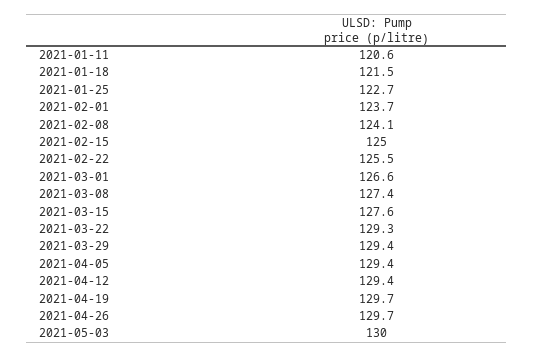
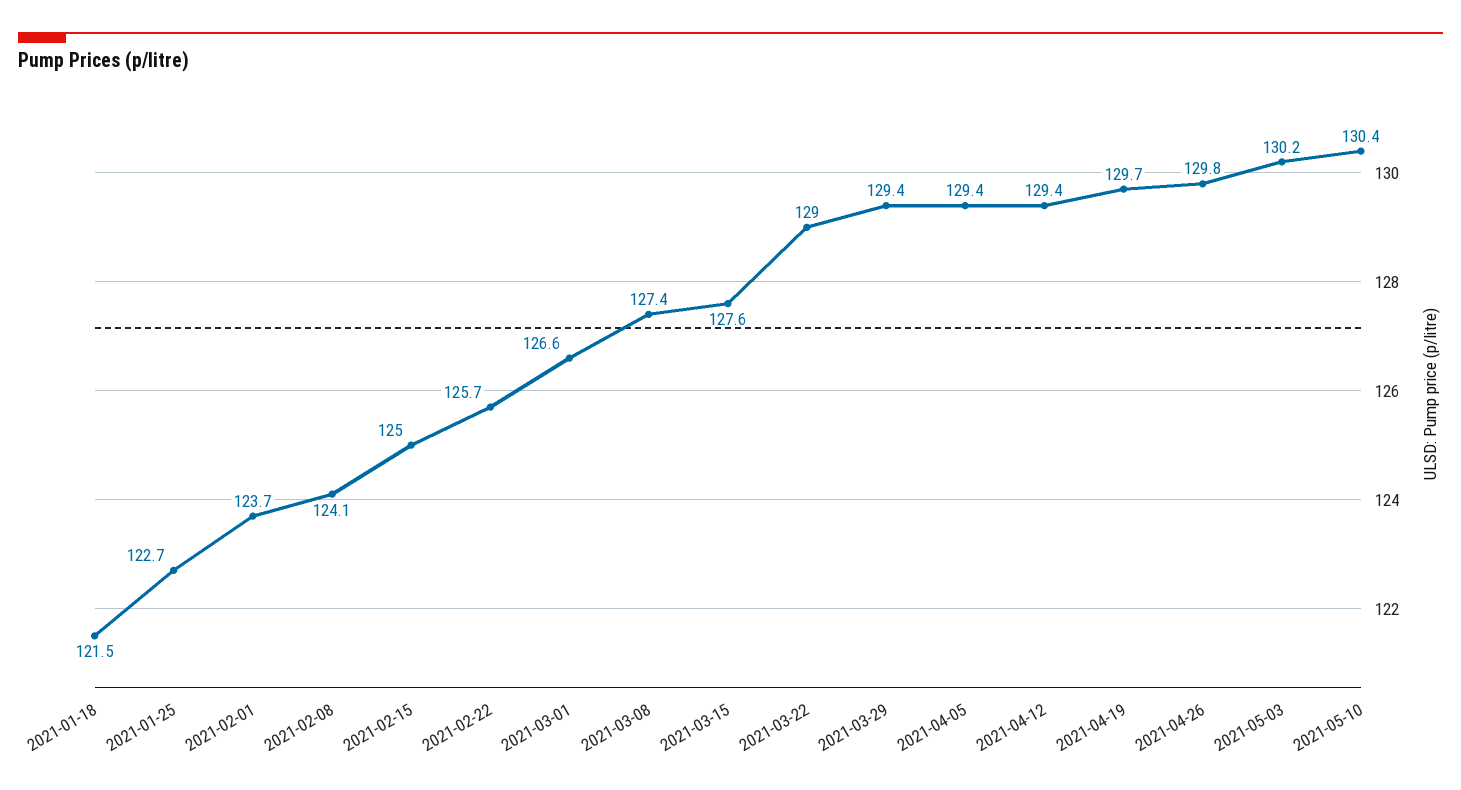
2021-01-11: 120.6 -> none
2021-02-22: 125.5 -> 125.7
2021-03-22: 129.3 -> 129
2021-04-26: 129.7 -> 129.8
2021-05-03: 130 -> 130.2
2021-05-10: none -> 130.4

